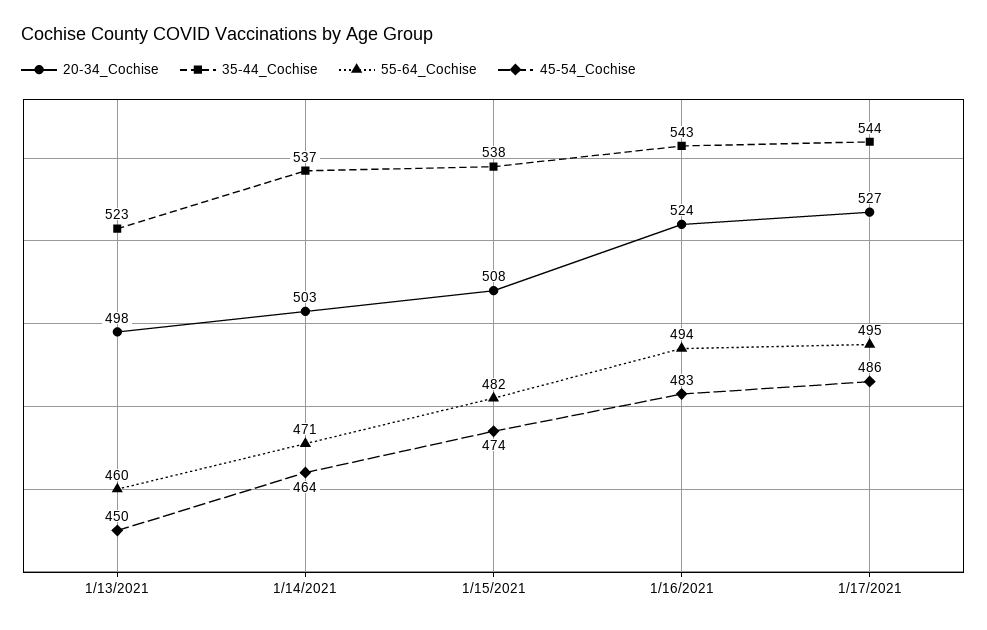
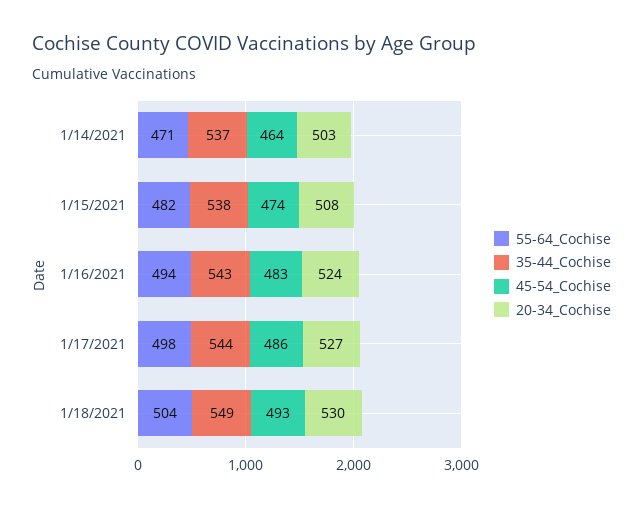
20-34_Cochise, 1/13/2021: 498 -> none
35-44_Cochise, 1/13/2021: 523 -> none
55-64_Cochise, 1/13/2021: 460 -> none
45-54_Cochise, 1/13/2021: 450 -> none
55-64_Cochise, 1/17/2021: 495 -> 498
55-64_Cochise, 1/18/2021: none -> 504
35-44_Cochise, 1/18/2021: none -> 549
45-54_Cochise, 1/18/2021: none -> 493
20-34_Cochise, 1/18/2021: none -> 530

